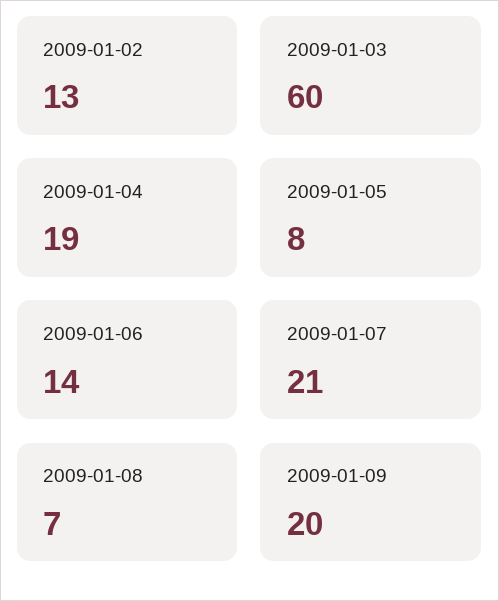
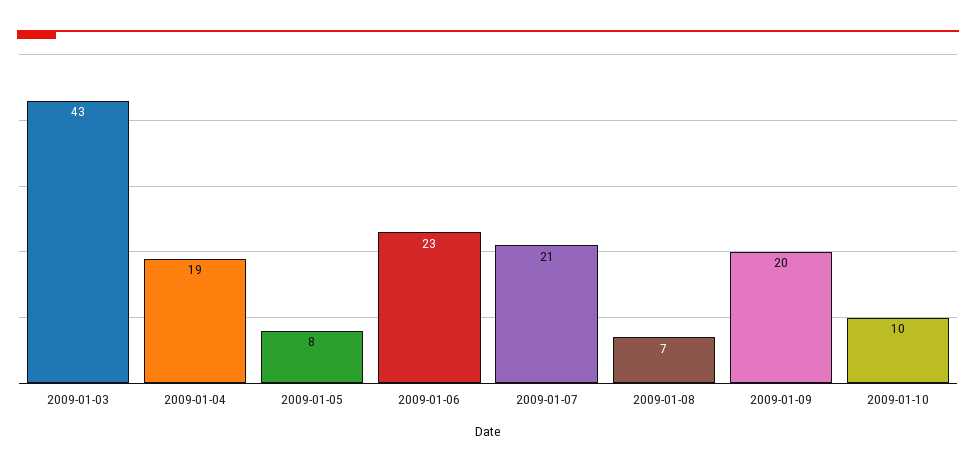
2009-01-02: 13 -> none
2009-01-03: 60 -> 43
2009-01-06: 14 -> 23
2009-01-10: none -> 10

